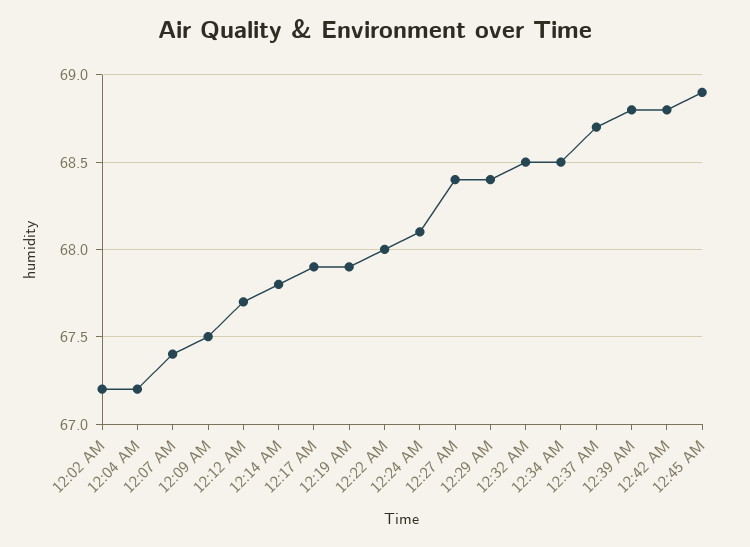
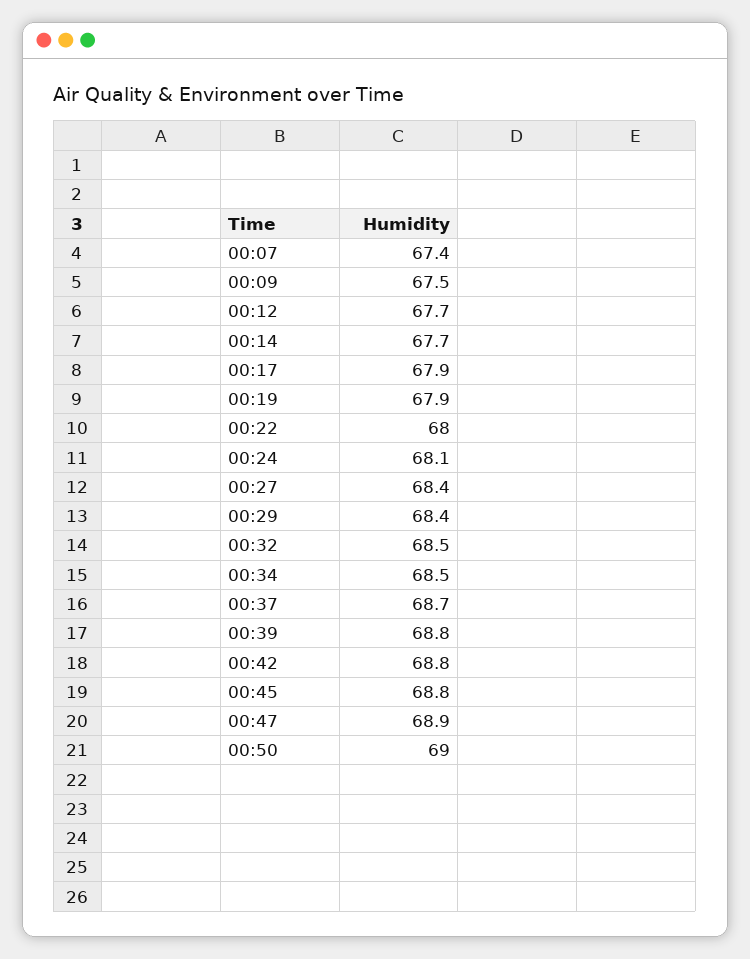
12:02 AM: 67.2 -> none
12:04 AM: 67.2 -> none
12:14 AM: 67.8 -> 67.7
12:45 AM: 68.9 -> 68.8
00:47: none -> 68.9
00:50: none -> 69

